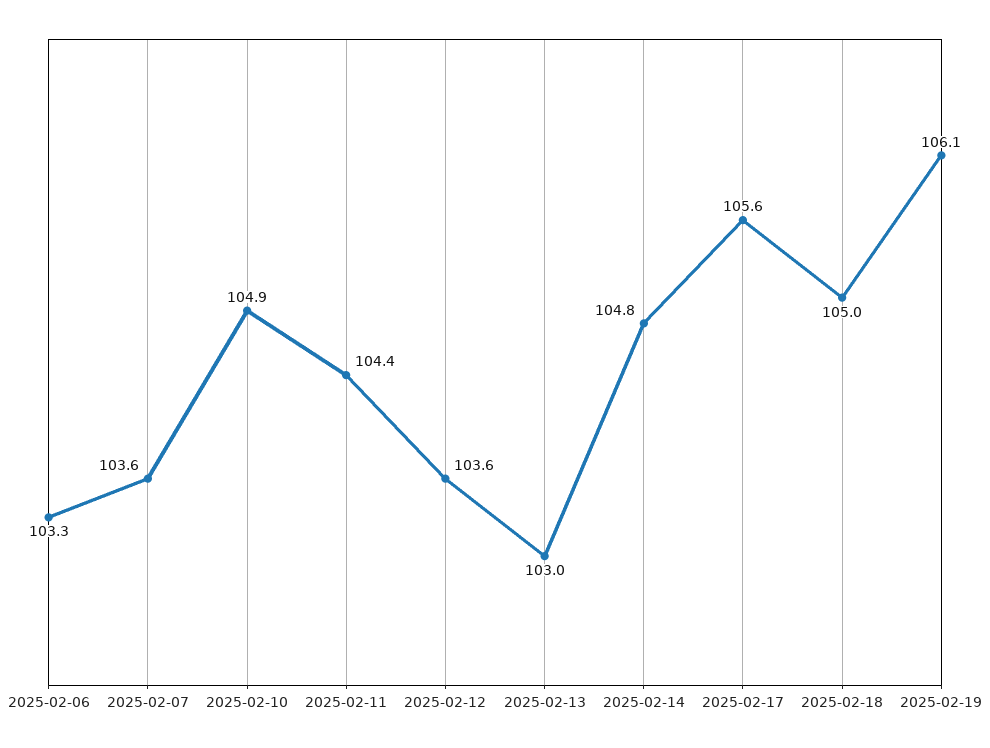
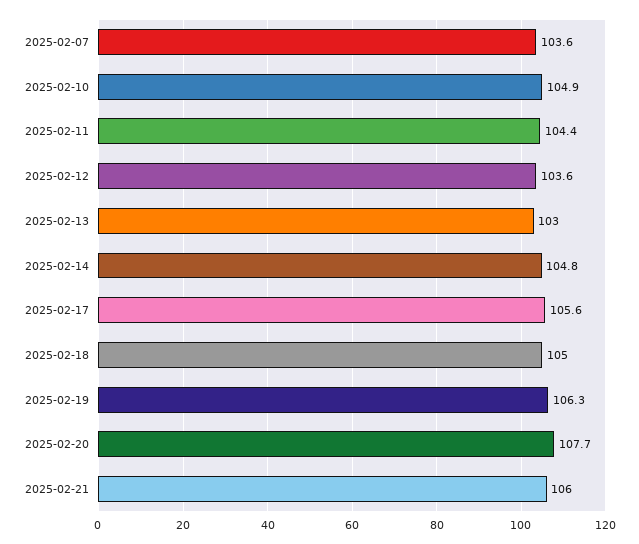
2025-02-06: 103.3 -> none
2025-02-19: 106.1 -> 106.3
2025-02-20: none -> 107.7
2025-02-21: none -> 106

